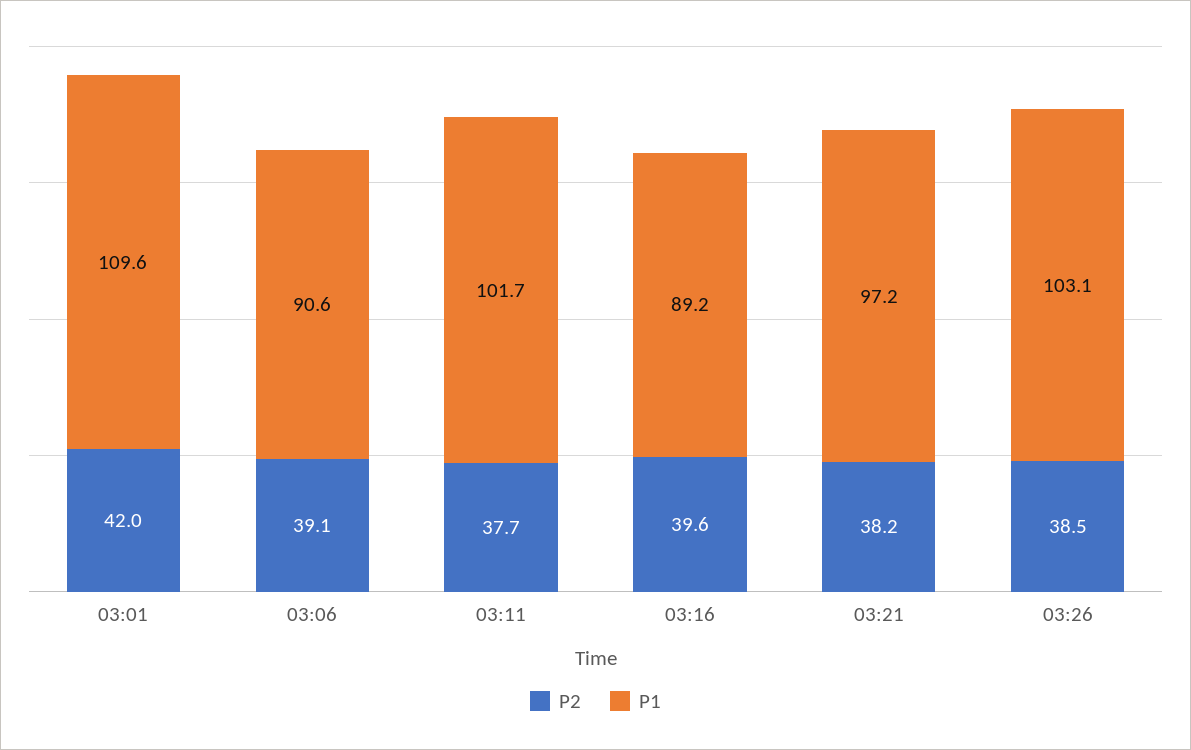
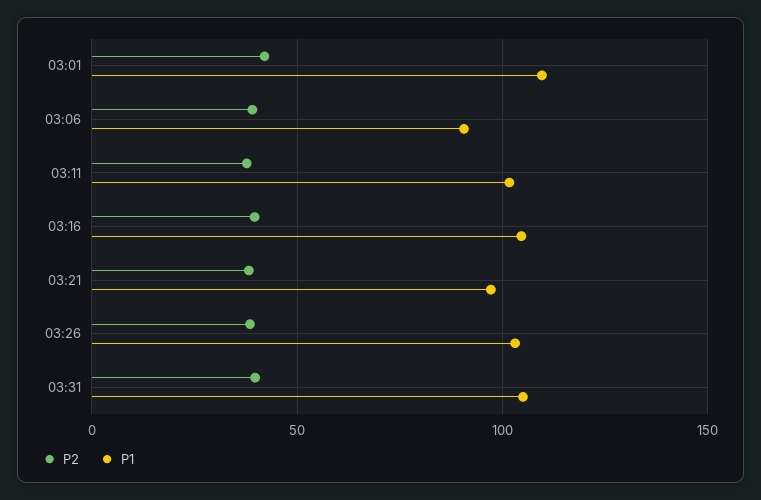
P1, 03:16: 89.2 -> 105
P2, 03:31: none -> 40
P1, 03:31: none -> 105

